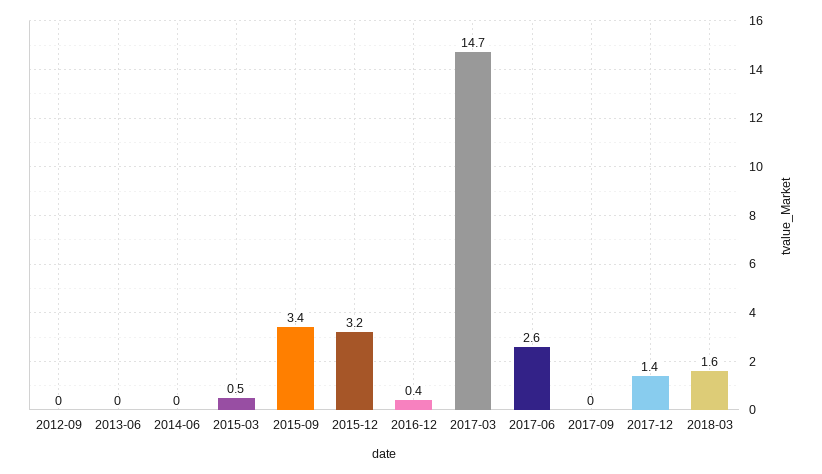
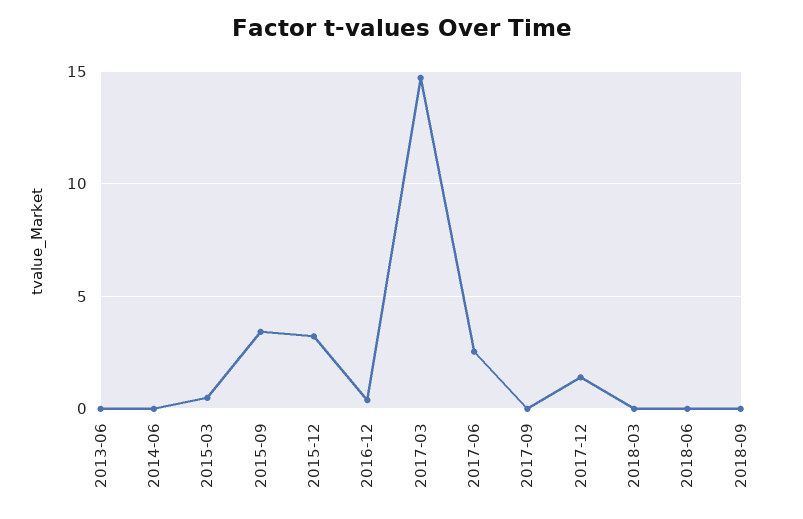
2012-09: 0 -> none
2018-03: 1.6 -> 0
2018-06: none -> 0
2018-09: none -> 0

